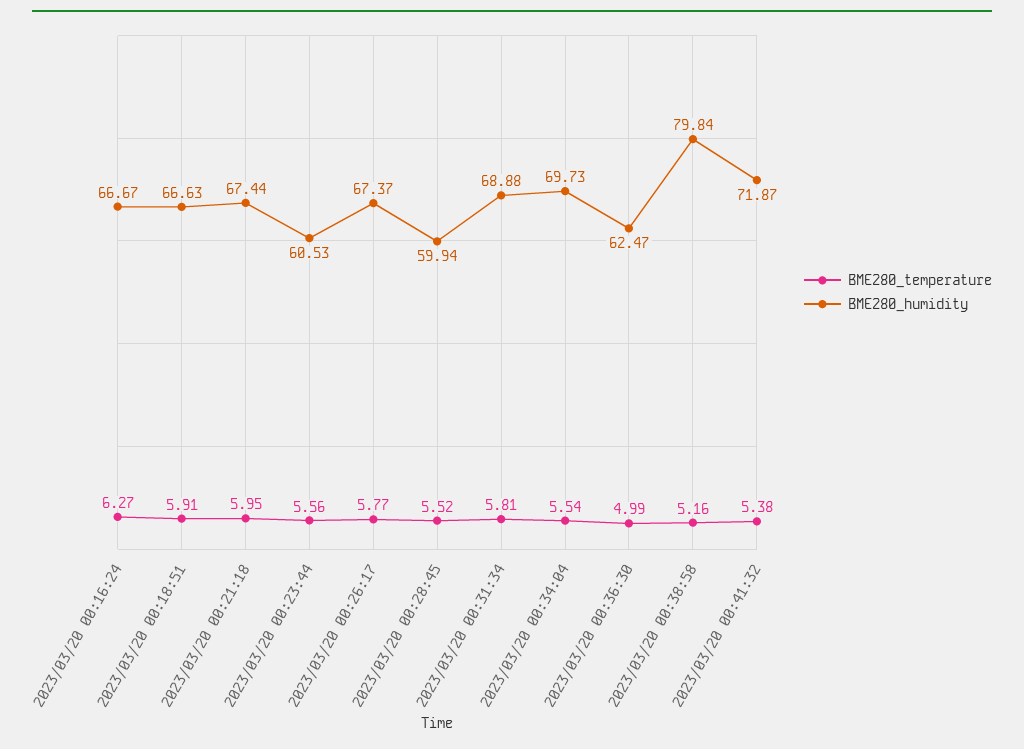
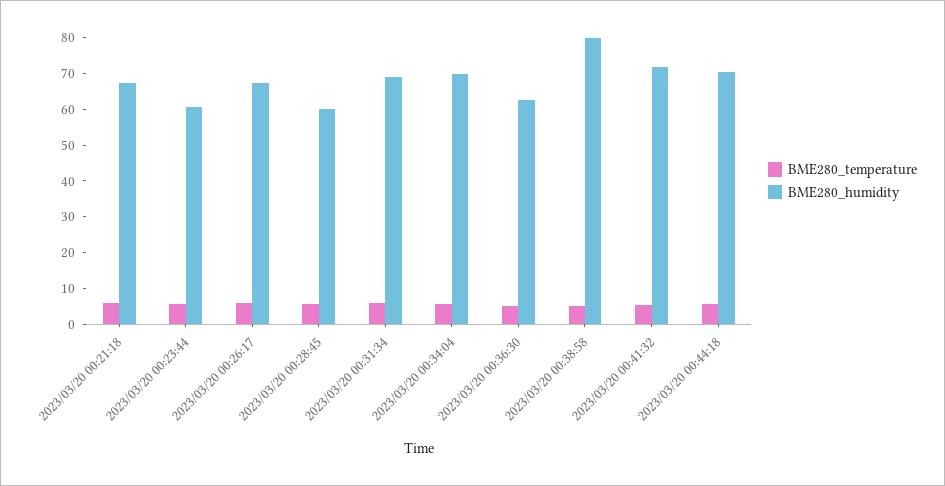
BME280_temperature, 2023/03/20 00:16:24: 6.27 -> none
BME280_humidity, 2023/03/20 00:16:24: 66.67 -> none
BME280_temperature, 2023/03/20 00:18:51: 5.91 -> none
BME280_humidity, 2023/03/20 00:18:51: 66.63 -> none
BME280_temperature, 2023/03/20 00:44:18: none -> 5
BME280_humidity, 2023/03/20 00:44:18: none -> 70

